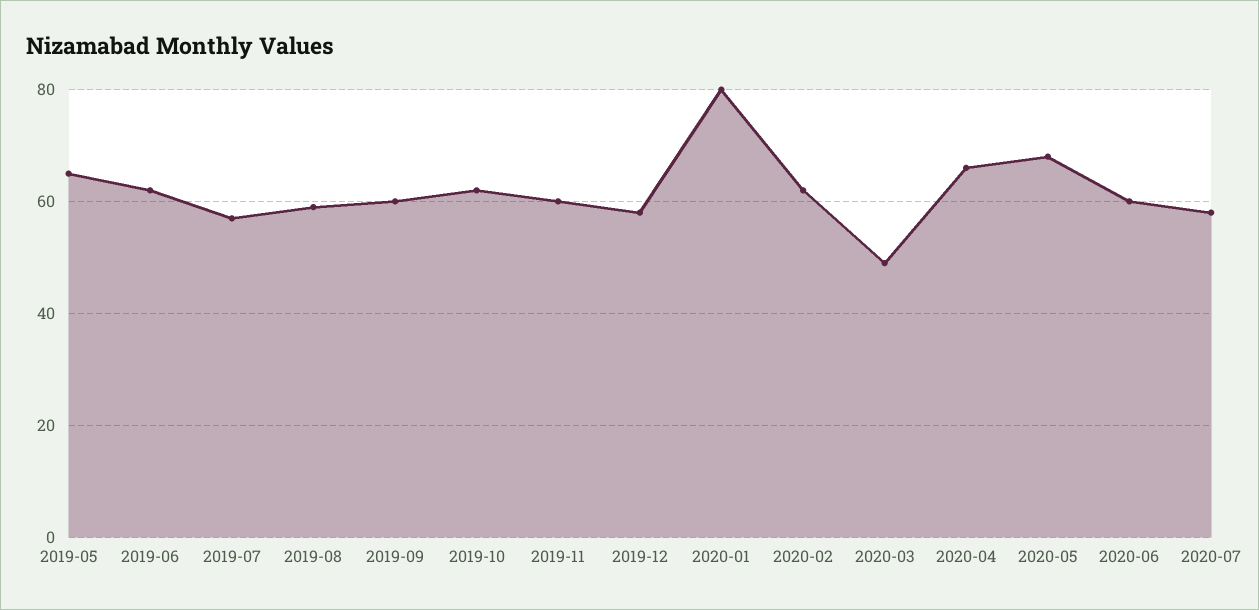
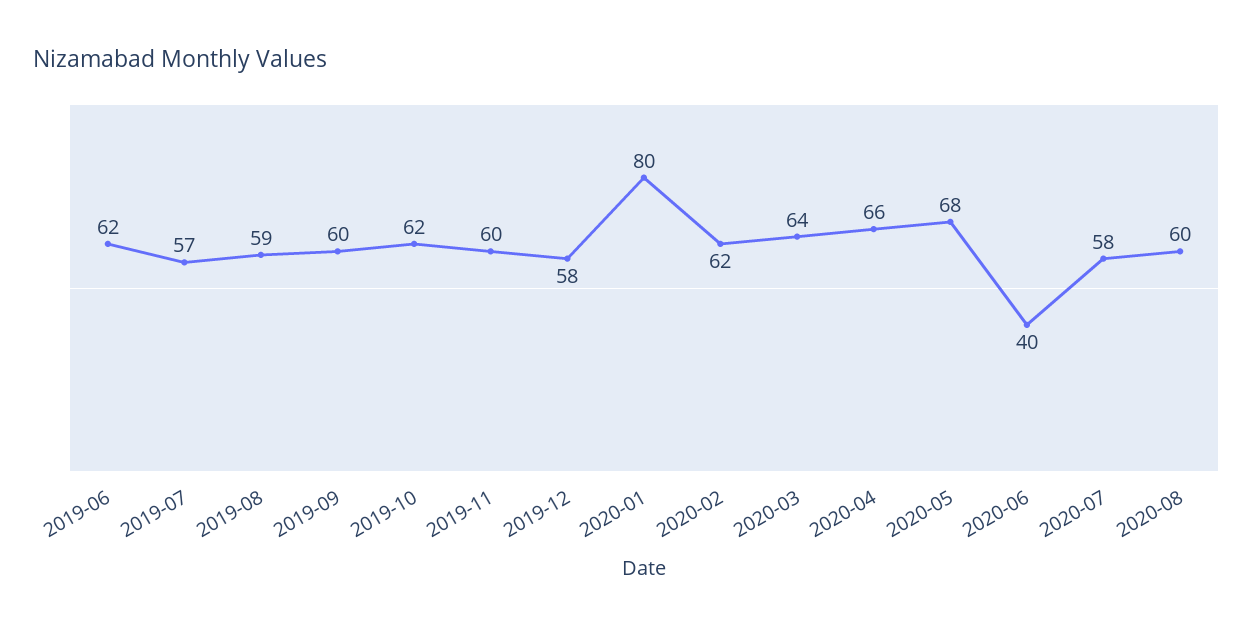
2019-05: 65 -> none
2020-03: 50 -> 64
2020-06: 60 -> 40
2020-08: none -> 60

